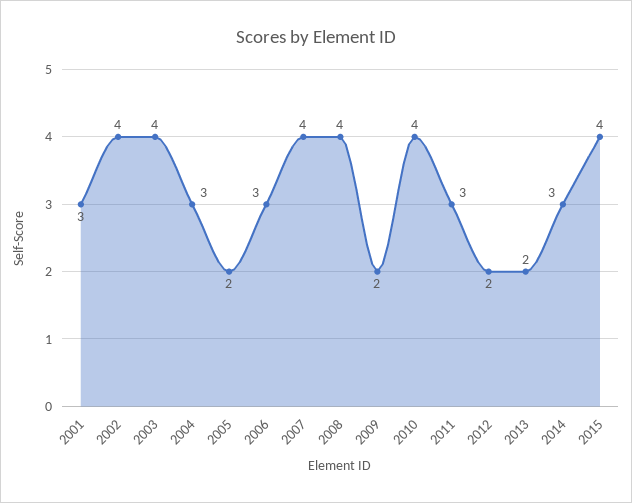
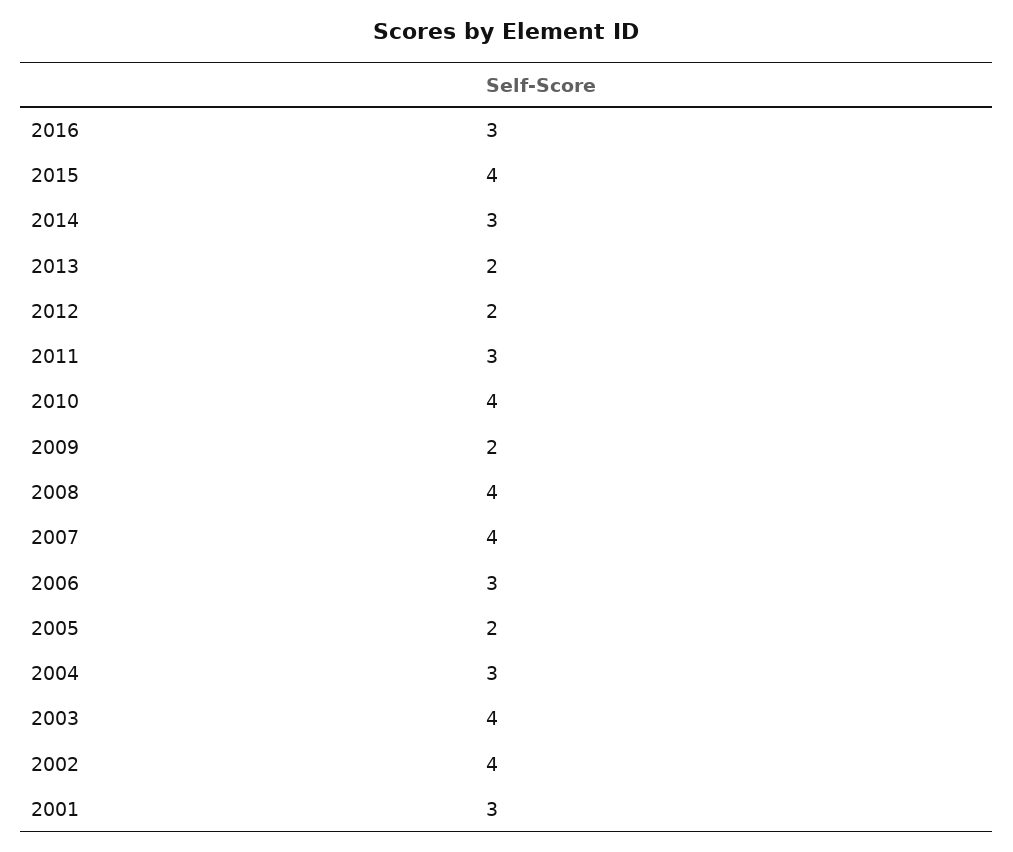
2016: none -> 3

